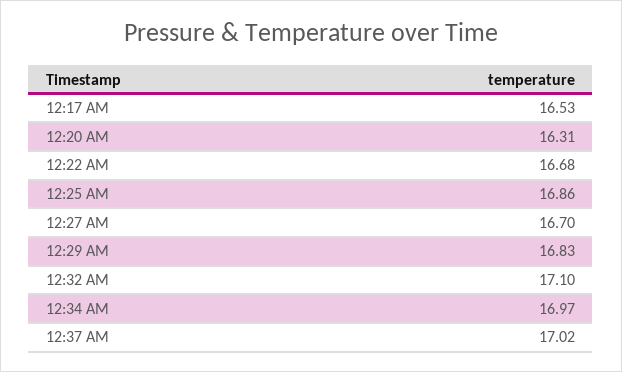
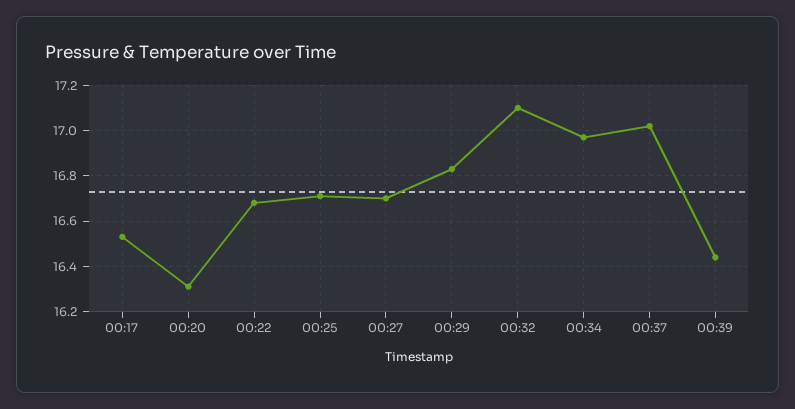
12:25 AM: 16.86 -> 16.7
00:39: none -> 16.45

